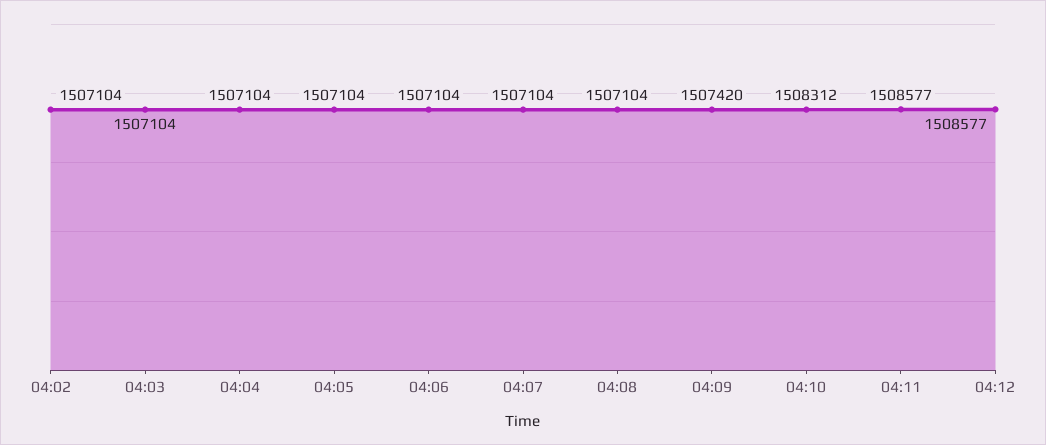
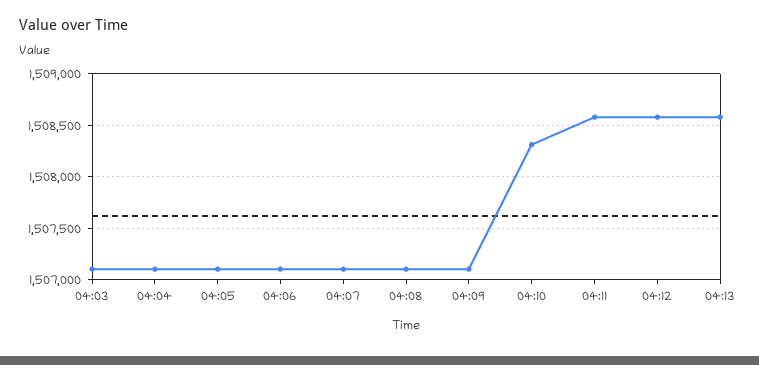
04:02: 1507104 -> none
04:09: 1507420 -> 1507100
04:13: none -> 1508600

